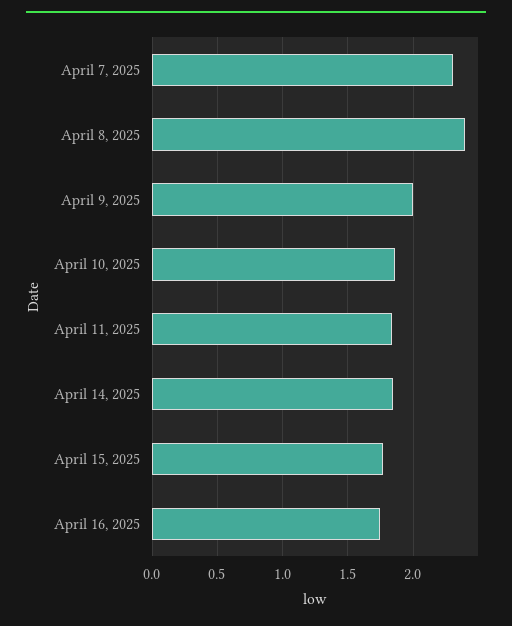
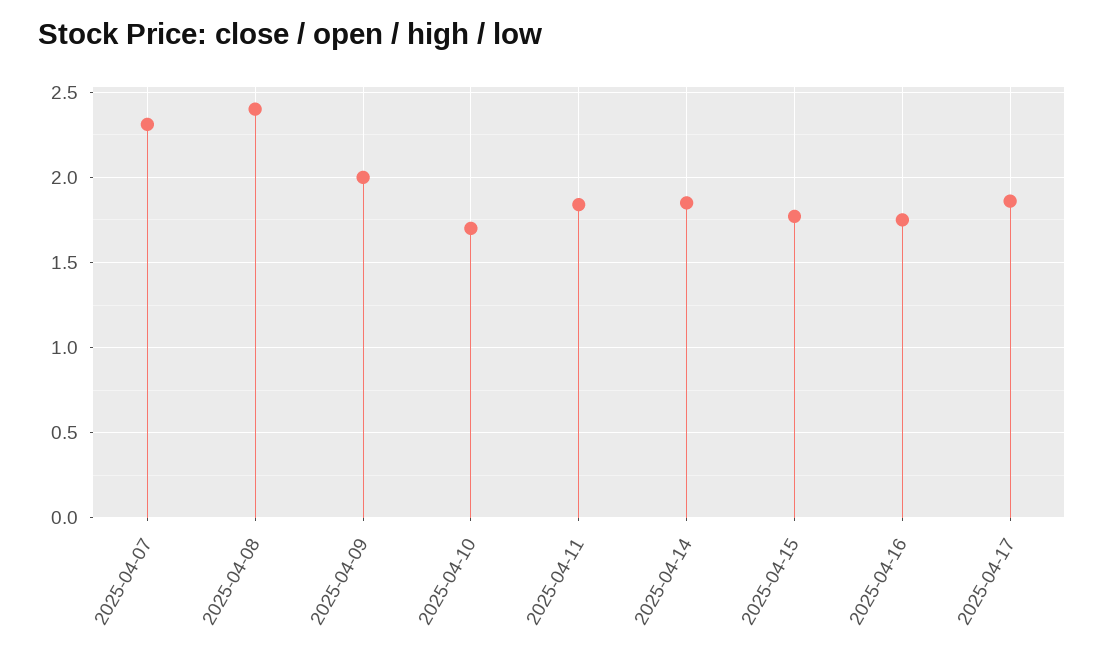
April 10, 2025: 1.85 -> 1.7
2025-04-17: none -> 1.85

